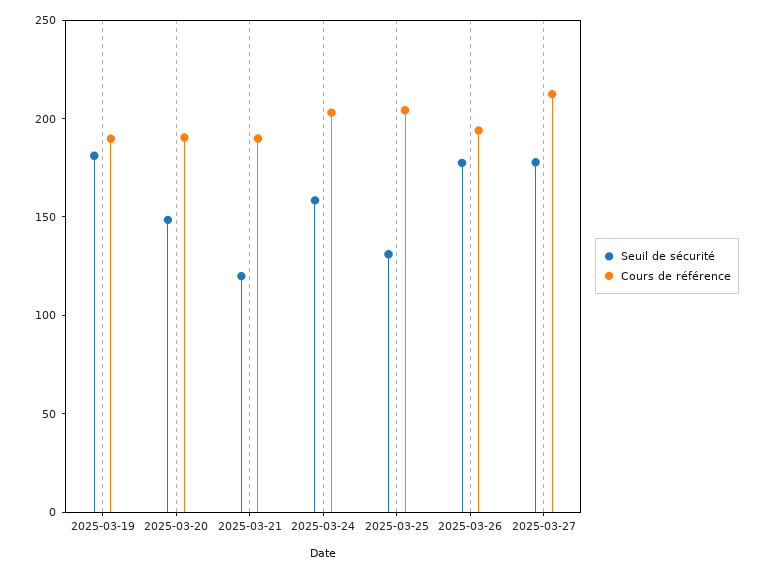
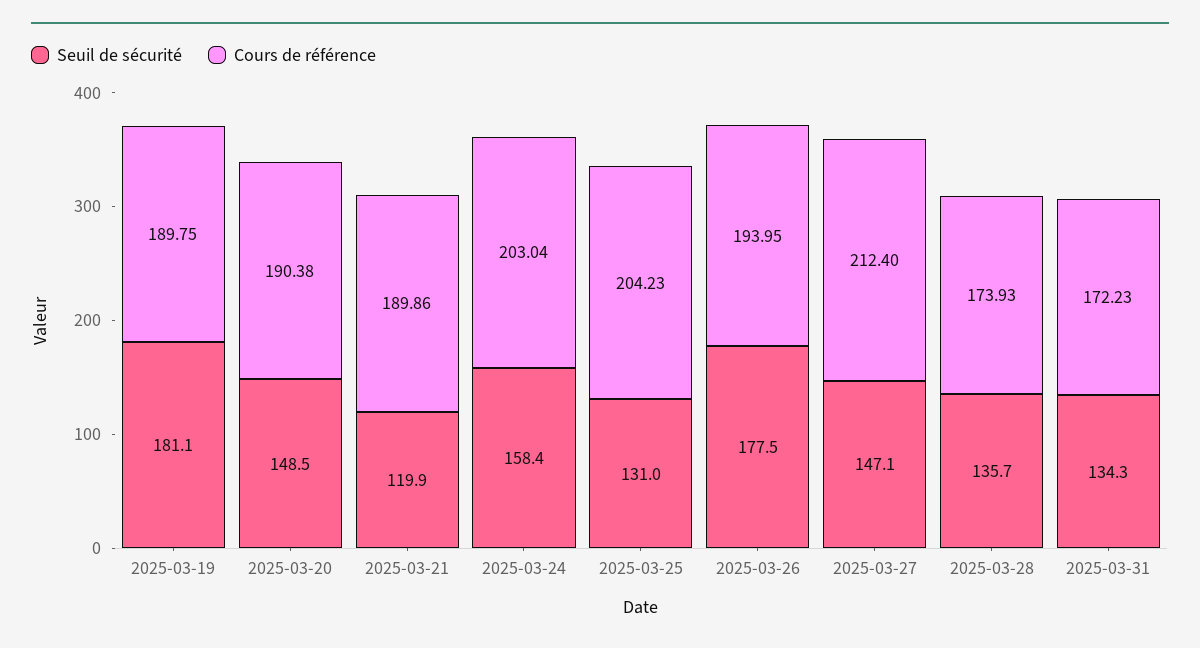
Seuil de sécurité, 2025-03-27: 180 -> 147.1
Seuil de sécurité, 2025-03-28: none -> 135.7
Cours de référence, 2025-03-28: none -> 173.93
Seuil de sécurité, 2025-03-31: none -> 134.3
Cours de référence, 2025-03-31: none -> 172.23

